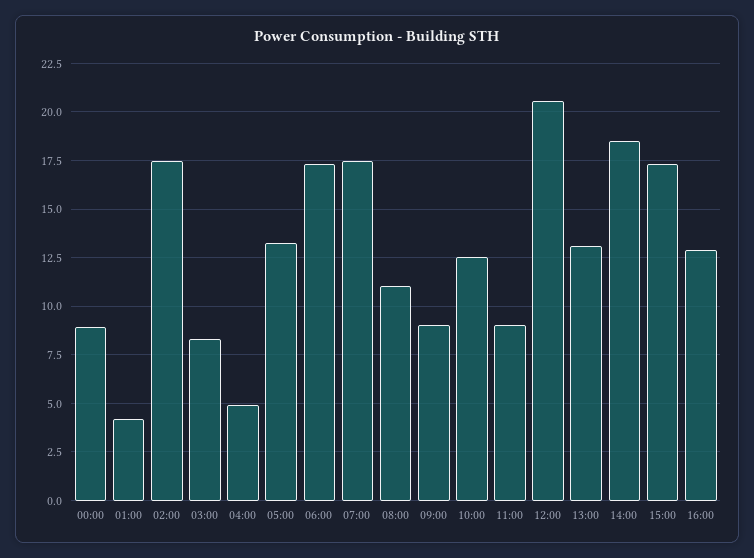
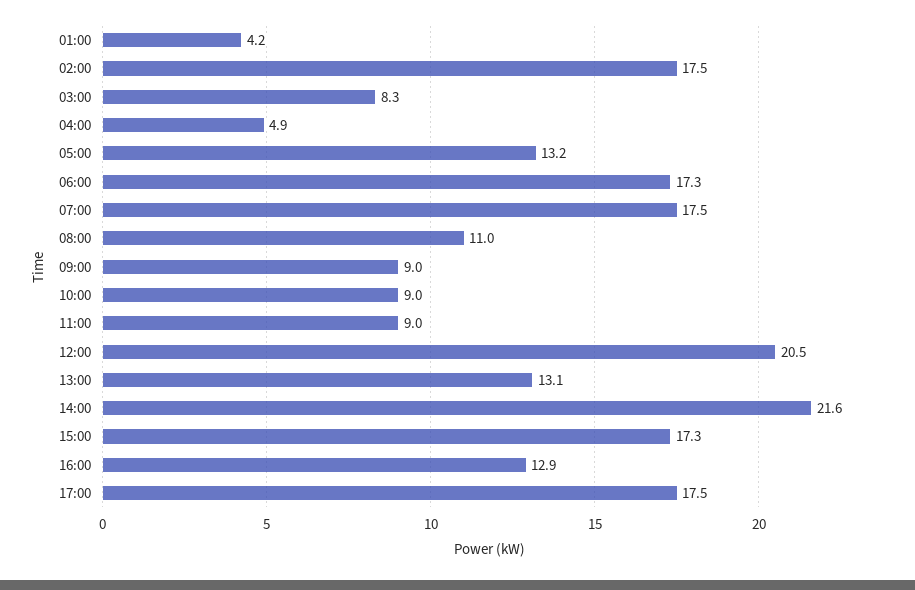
00:00: 9 -> none
10:00: 12.5 -> 9
14:00: 18.5 -> 21.6
17:00: none -> 17.5

